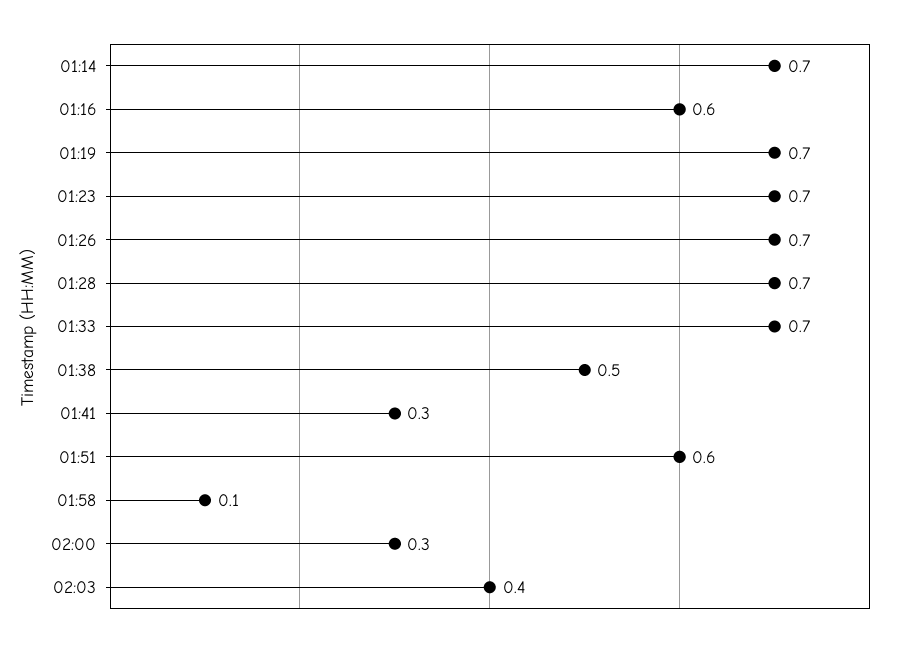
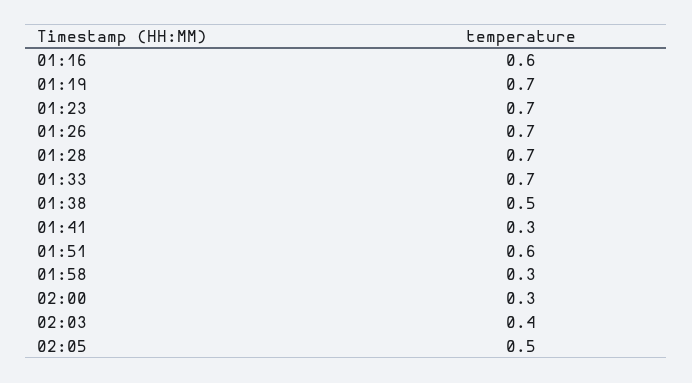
01:14: 0.7 -> none
01:58: 0.1 -> 0.3
02:05: none -> 0.5

